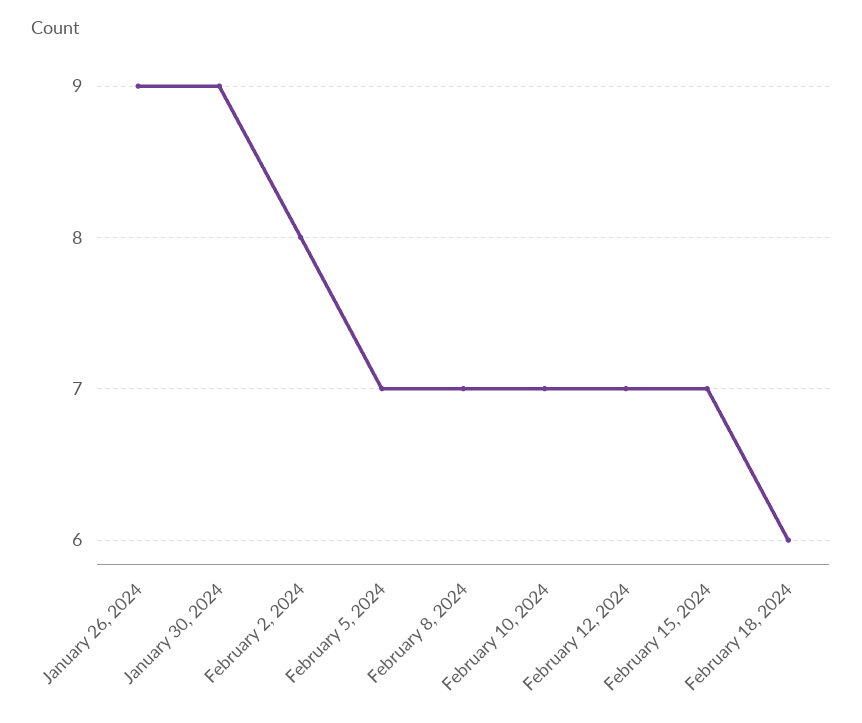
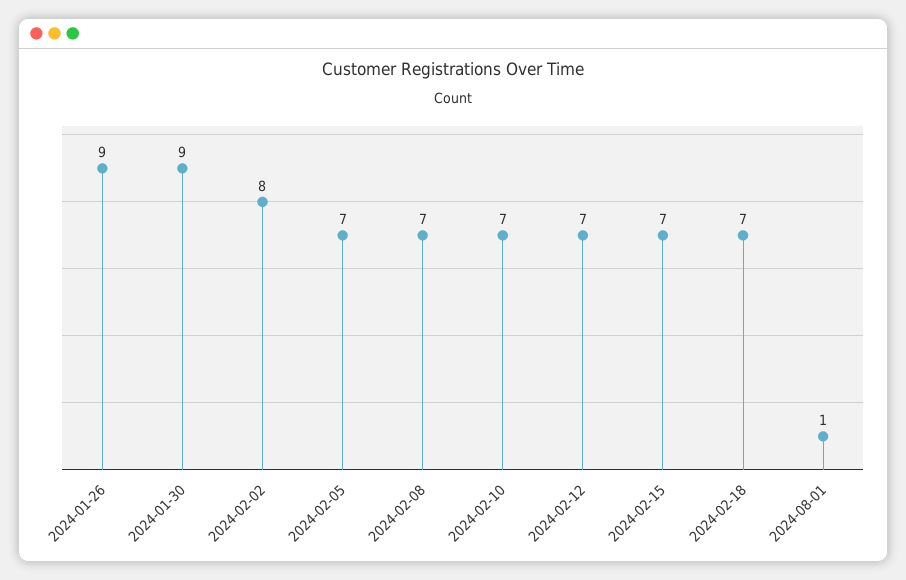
February 18, 2024: 6 -> 7
2024-08-01: none -> 1

